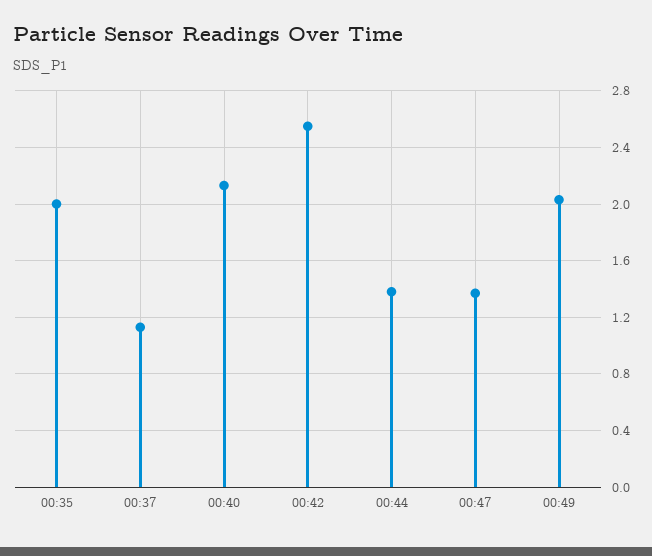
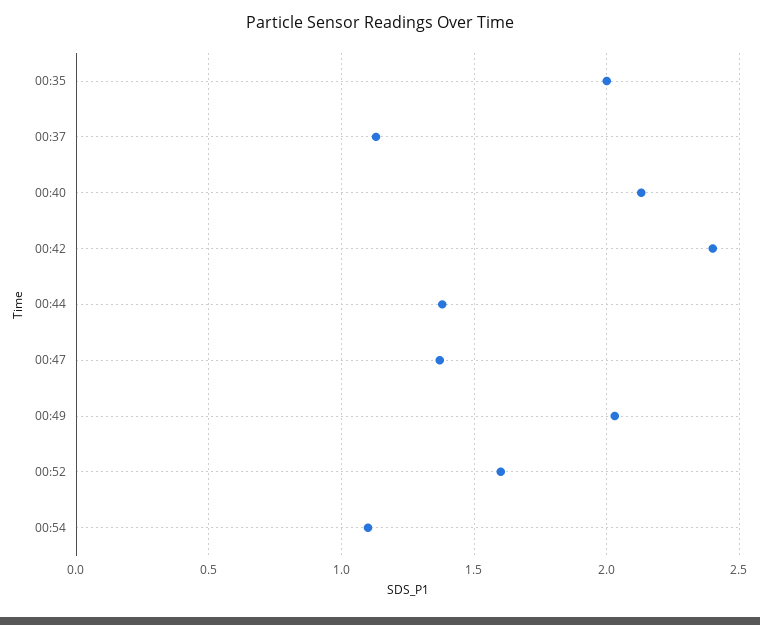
00:42: 2.55 -> 2.4
00:52: none -> 1.6
00:54: none -> 1.1

